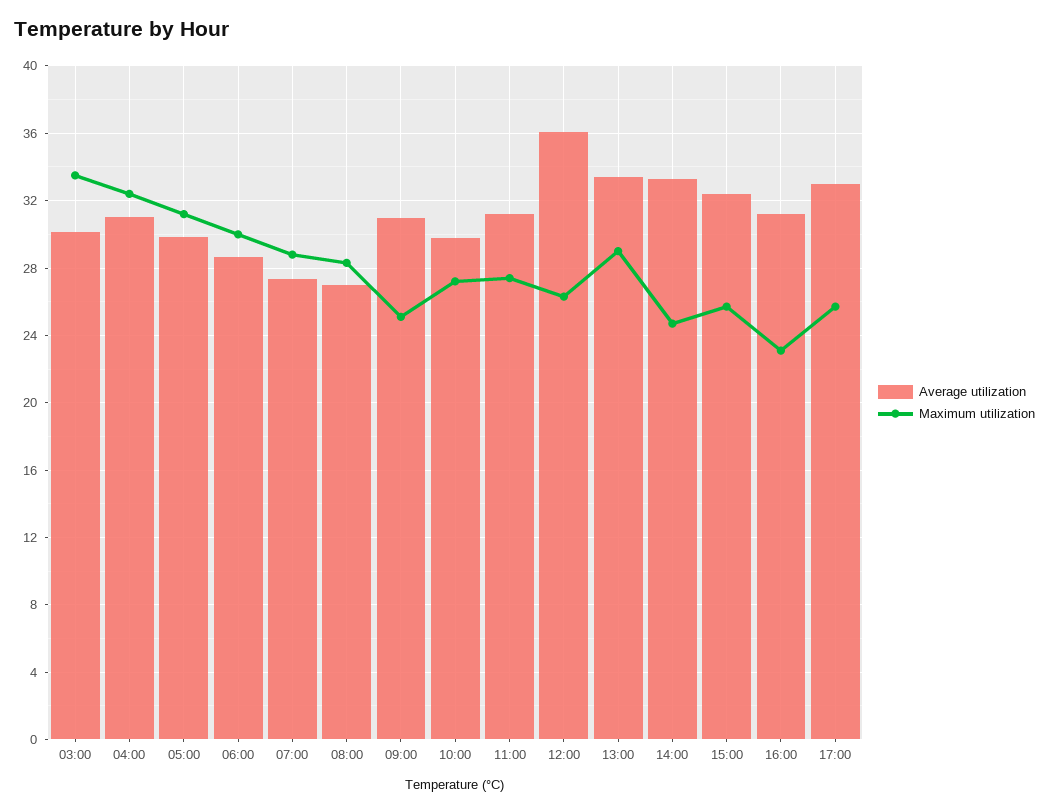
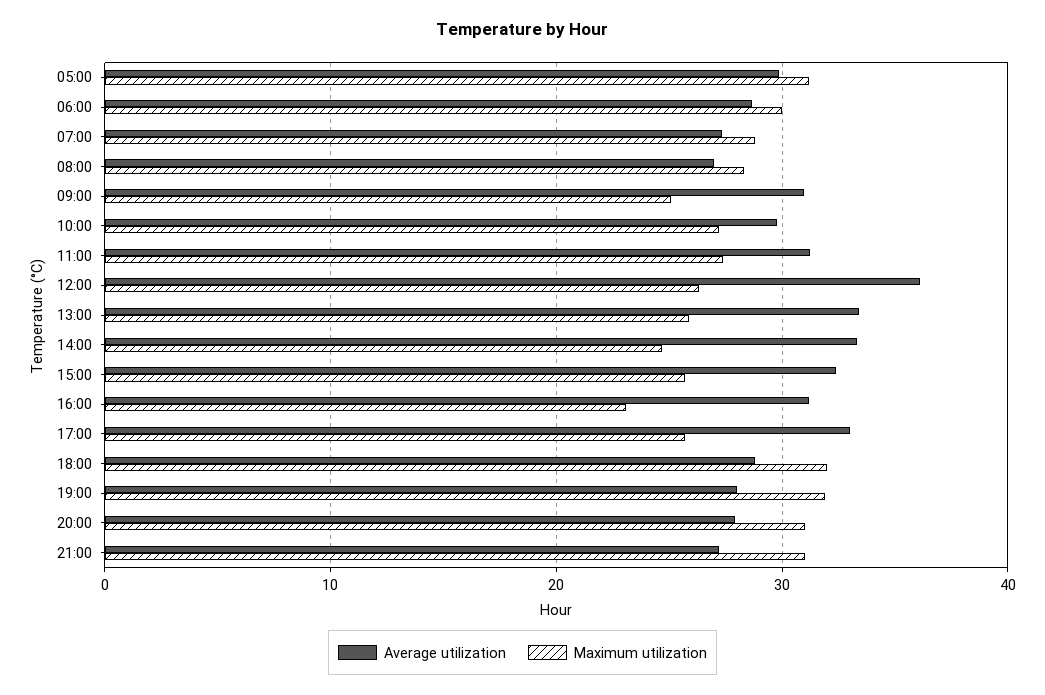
Average utilization, 03:00: 30 -> none
Maximum utilization, 03:00: 33.5 -> none
Average utilization, 04:00: 31 -> none
Maximum utilization, 04:00: 32.5 -> none
Maximum utilization, 13:00: 29 -> 26
Average utilization, 18:00: none -> 29
Maximum utilization, 18:00: none -> 32
Average utilization, 19:00: none -> 28
Maximum utilization, 19:00: none -> 32
Average utilization, 20:00: none -> 28
Maximum utilization, 20:00: none -> 31
Average utilization, 21:00: none -> 27
Maximum utilization, 21:00: none -> 31

